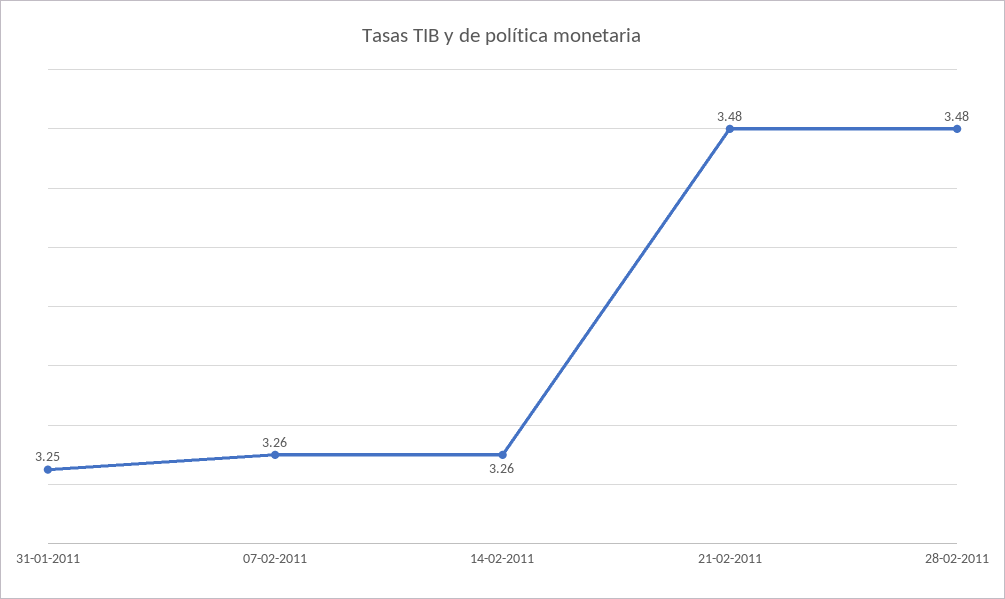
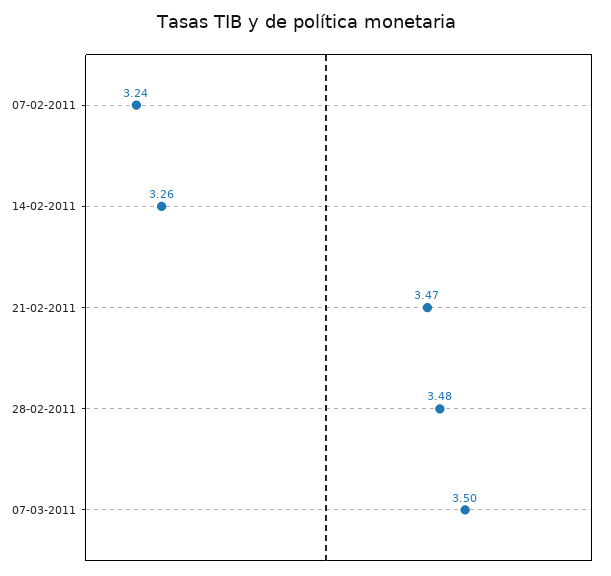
31-01-2011: 3.25 -> none
07-02-2011: 3.26 -> 3.24
21-02-2011: 3.48 -> 3.47
07-03-2011: none -> 3.5

